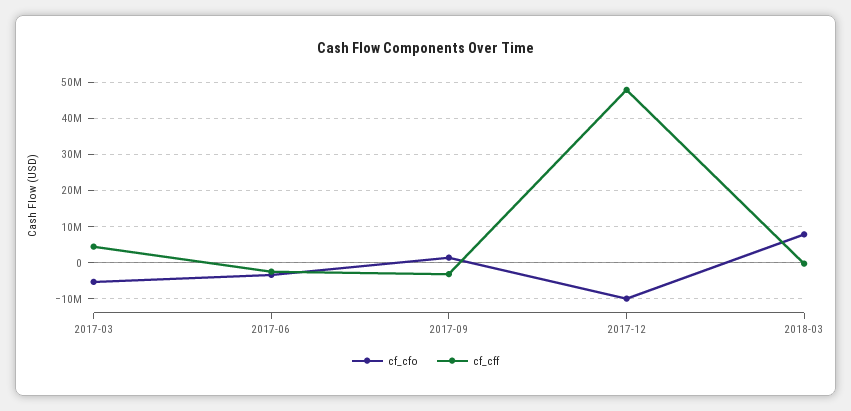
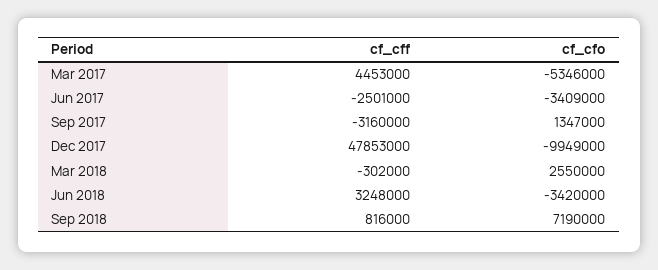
cf_cfo, 2018-03: 8000000 -> 2550000
cf_cff, Jun 2018: none -> 3248000
cf_cfo, Jun 2018: none -> -3420000
cf_cff, Sep 2018: none -> 816000
cf_cfo, Sep 2018: none -> 7190000

